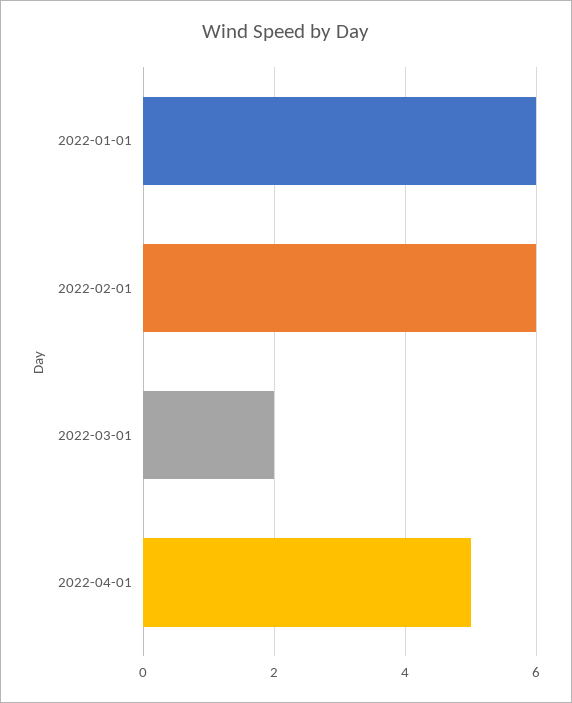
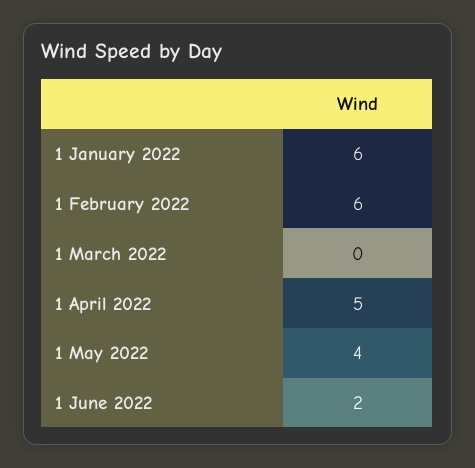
2022-03-01: 2 -> 0
1 May 2022: none -> 4
1 June 2022: none -> 2

